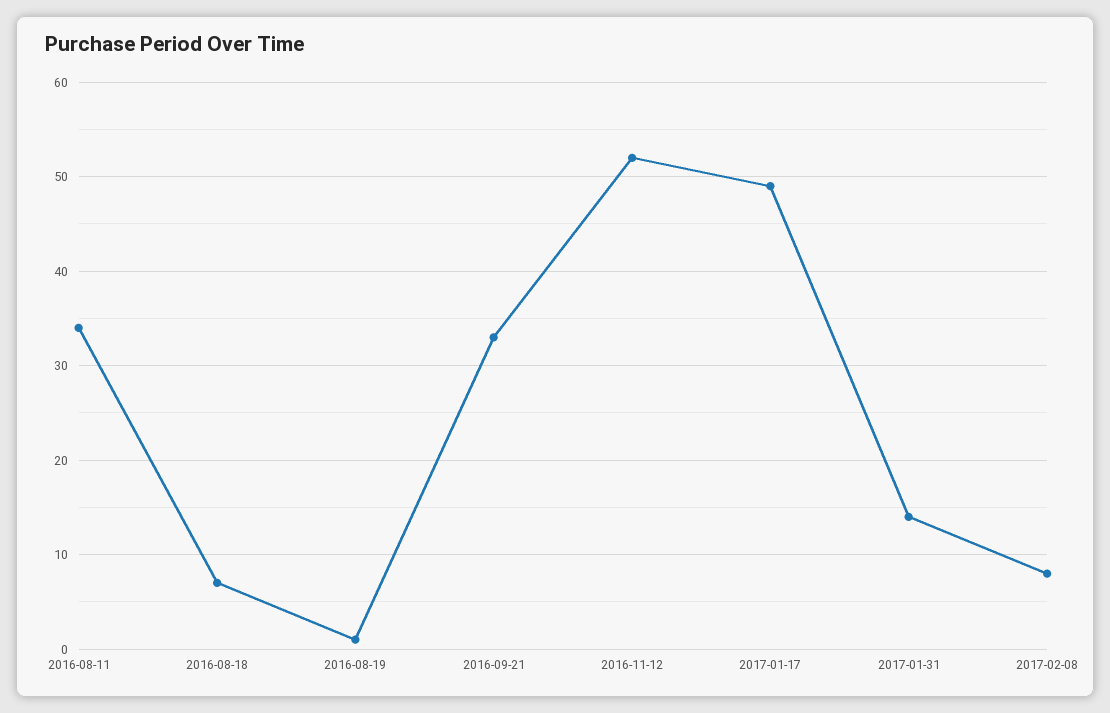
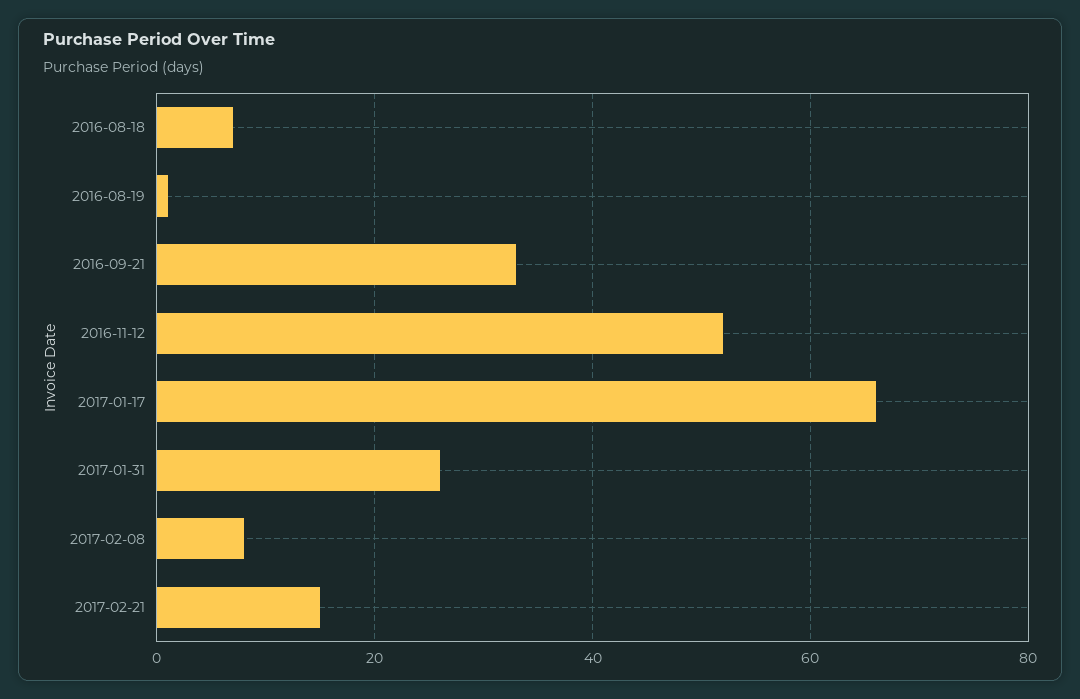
2016-08-11: 34 -> none
2017-01-17: 49 -> 65
2017-01-31: 14 -> 25
2017-02-21: none -> 15

